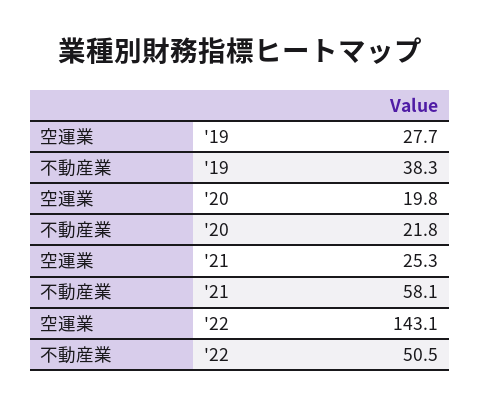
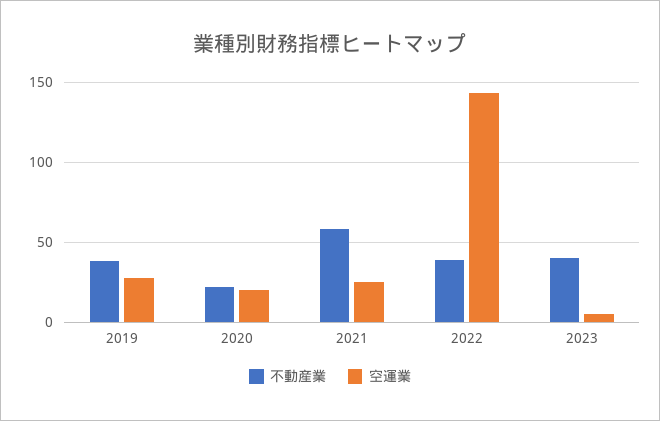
不動産業, '22: 50.5 -> 40
不動産業, 2023: none -> 40
空運業, 2023: none -> 5

